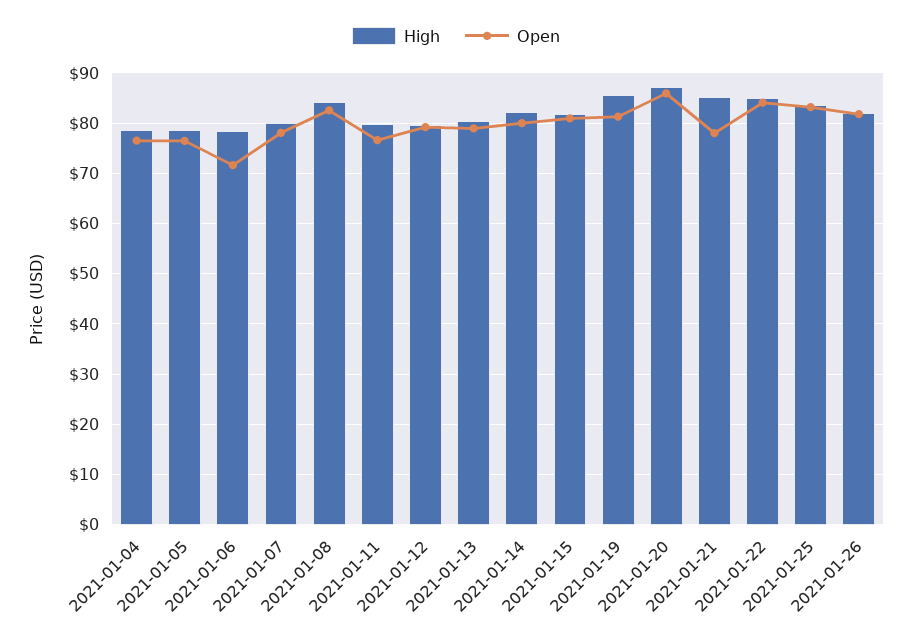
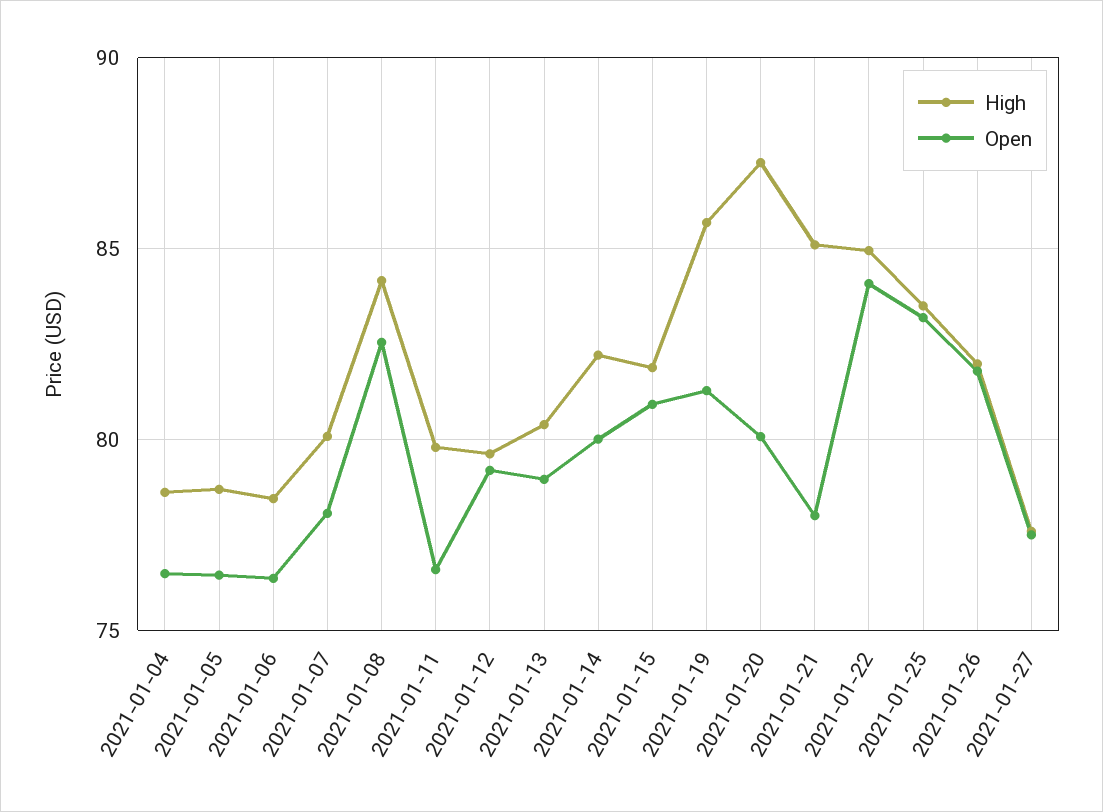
Open, 2021-01-06: 72 -> 76.5
Open, 2021-01-20: 86 -> 80
High, 2021-01-27: none -> 77.5
Open, 2021-01-27: none -> 77.5

